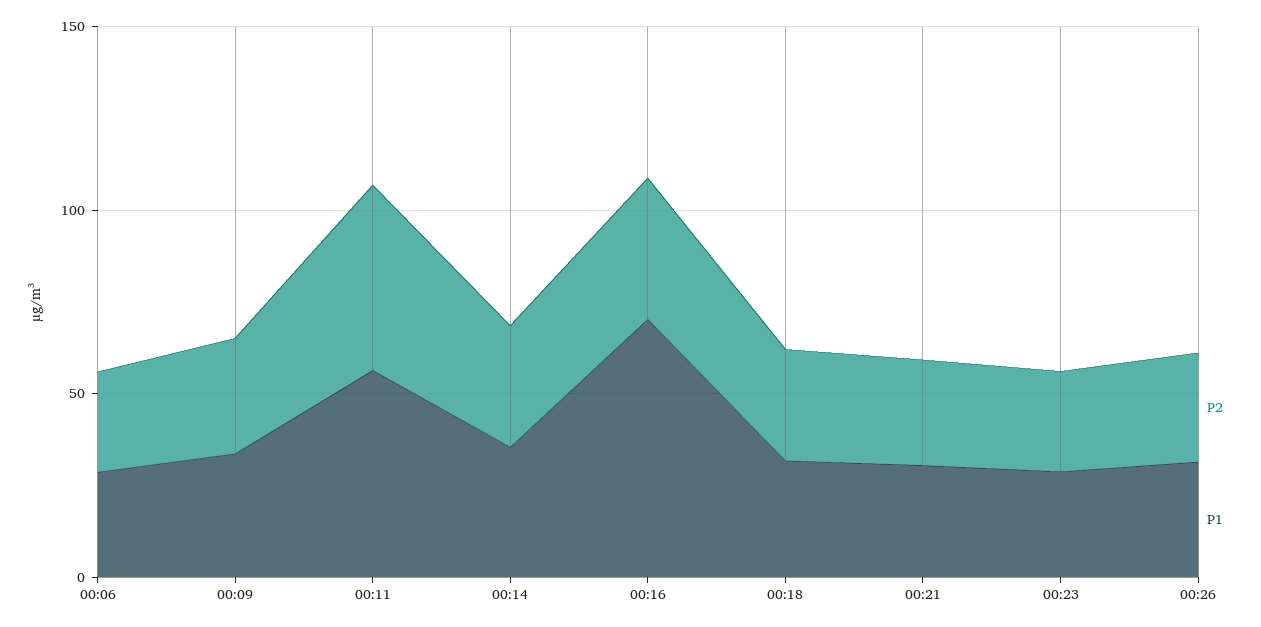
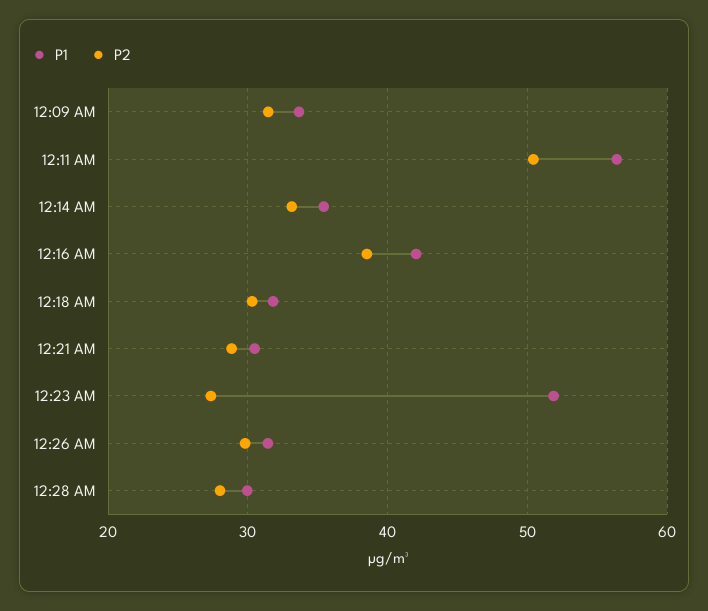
P2, 00:06: 30 -> none
P1, 00:06: 30 -> none
P1, 00:16: 70 -> 42
P1, 00:23: 30 -> 52
P1, 12:28 AM: none -> 30
P2, 12:28 AM: none -> 28

